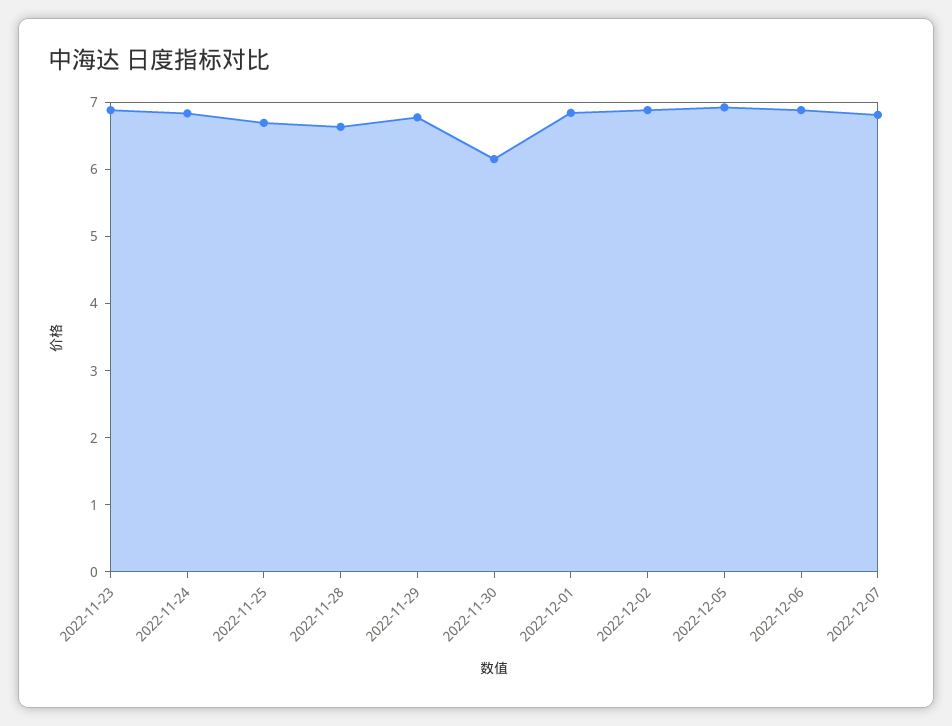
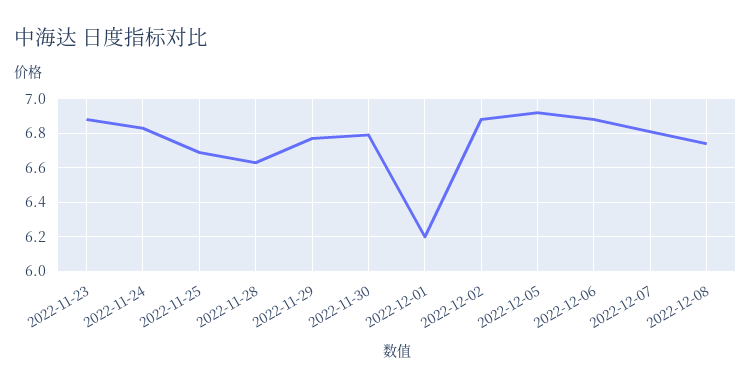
2022-11-30: 6.2 -> 6.8
2022-12-01: 6.8 -> 6.2
2022-12-08: none -> 6.75

